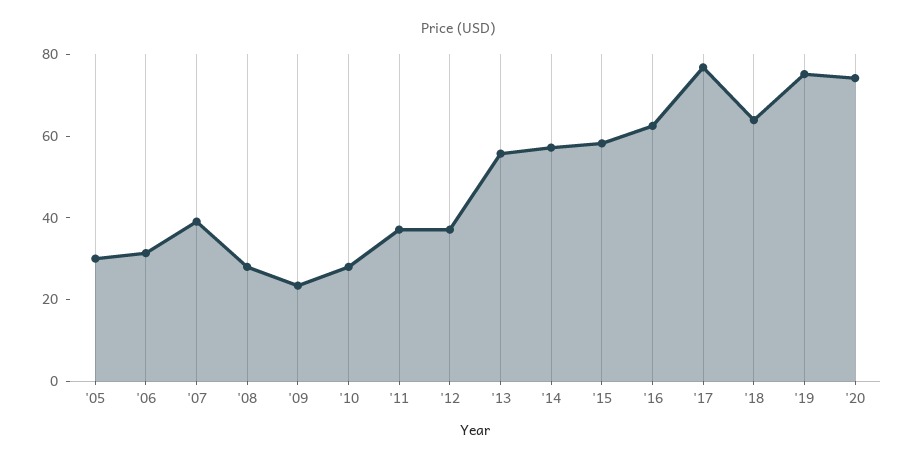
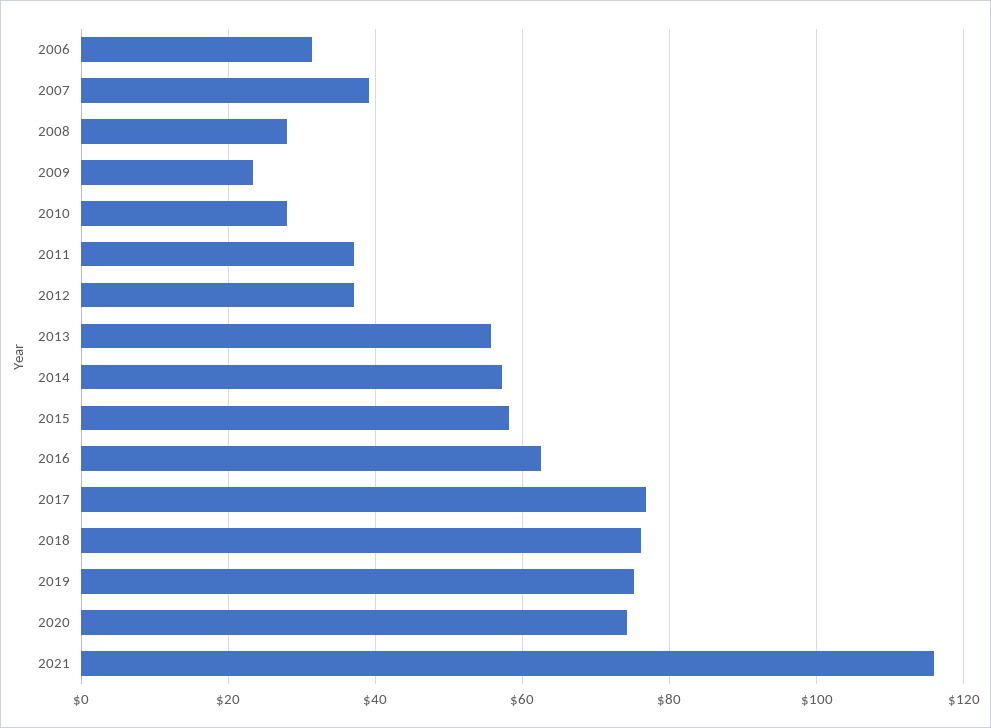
'05: 30 -> none
'18: 65 -> 76
2021: none -> 116

